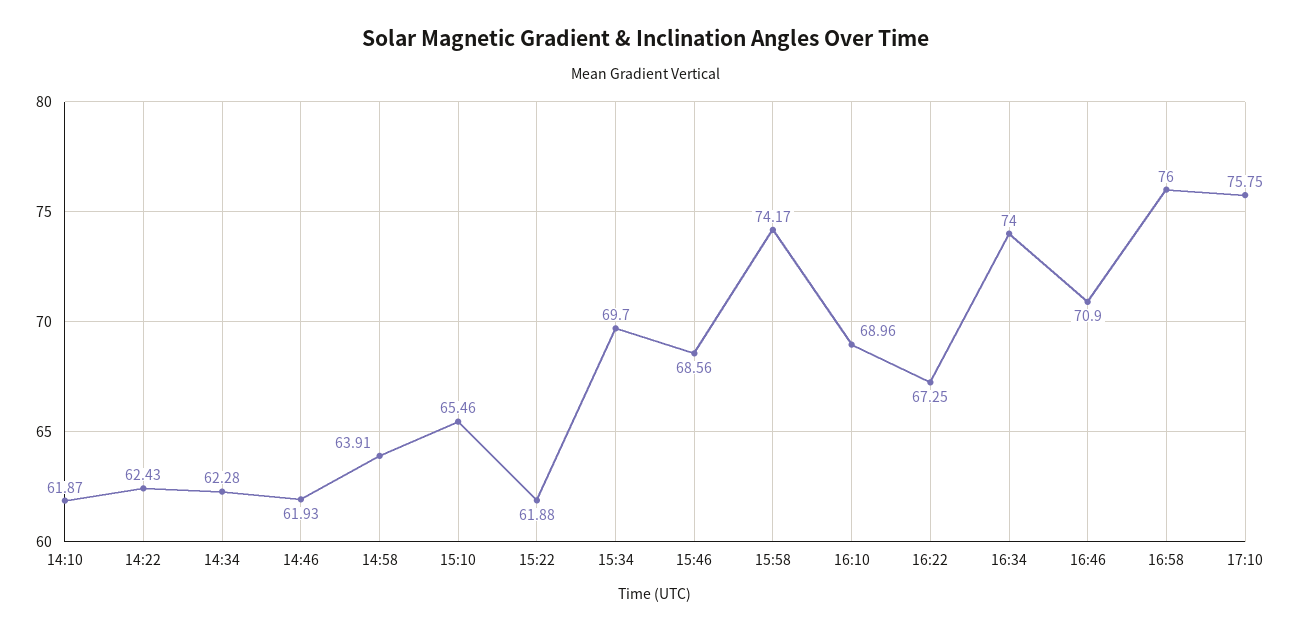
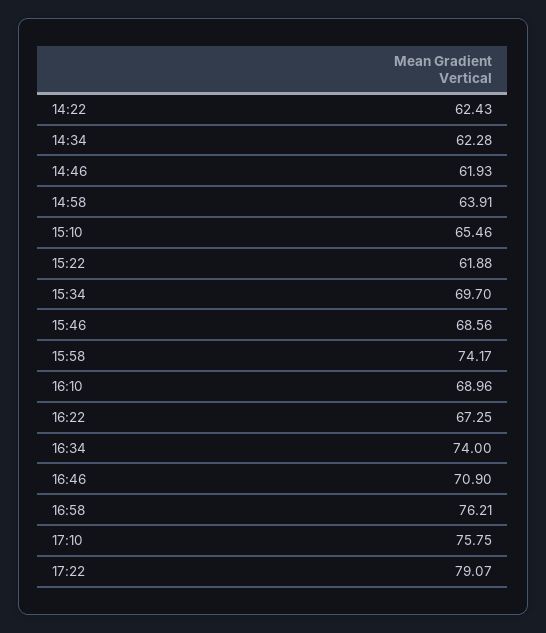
14:10: 61.87 -> none
16:58: 76 -> 76.21
17:22: none -> 79.07

